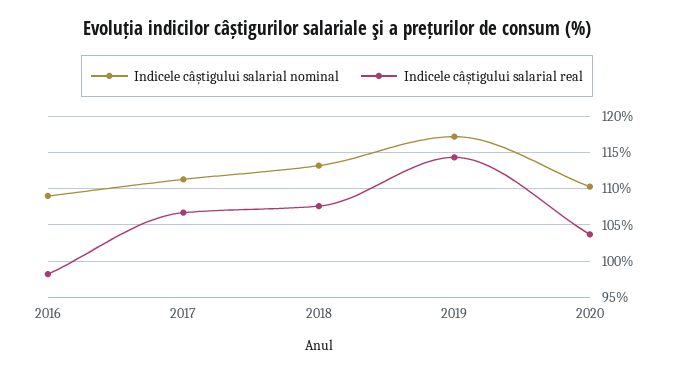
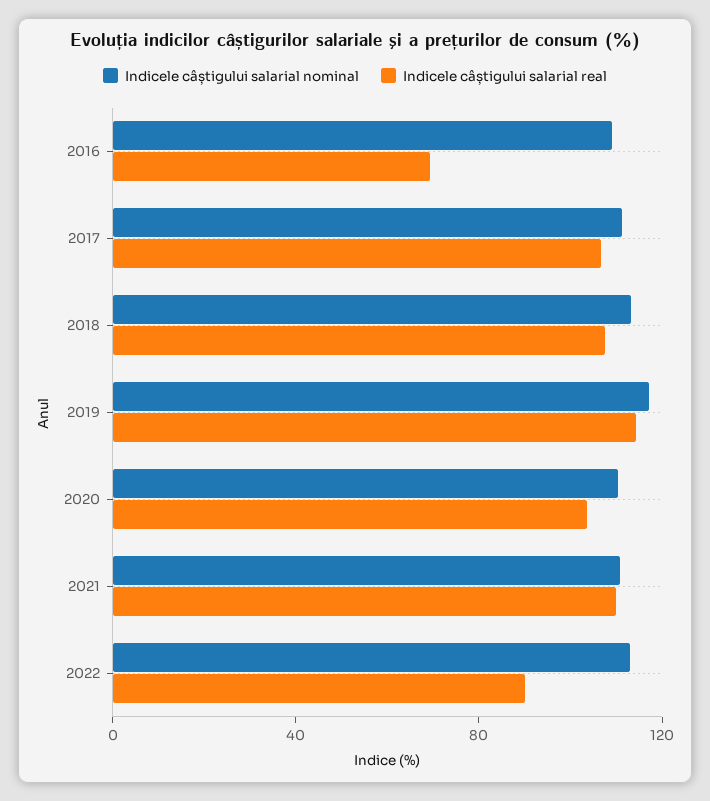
Indicele câștigului salarial real, 2016: 98 -> 70
Indicele câștigului salarial nominal, 2021: none -> 110
Indicele câștigului salarial real, 2021: none -> 110
Indicele câștigului salarial nominal, 2022: none -> 110
Indicele câștigului salarial real, 2022: none -> 90

